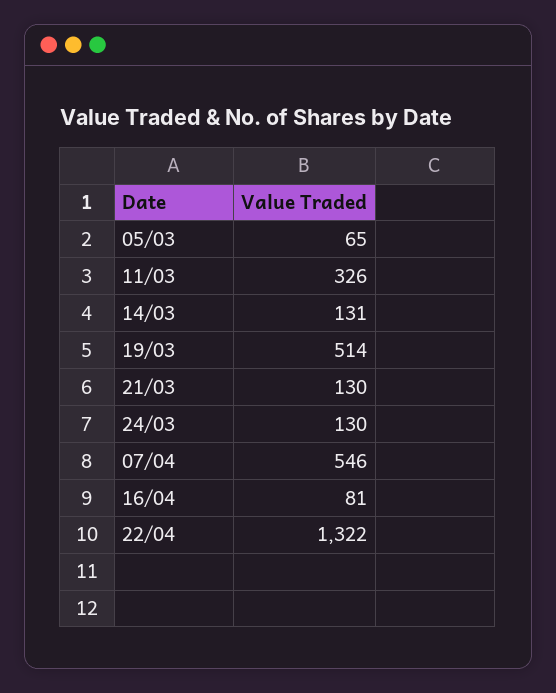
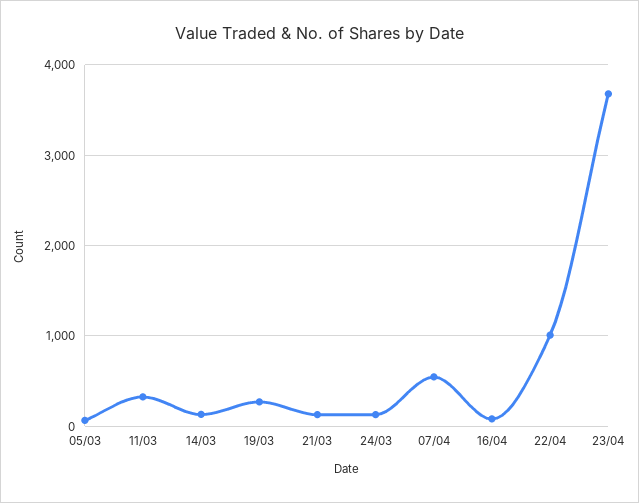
19/03: 514 -> 300
22/04: 1322 -> 1000
23/04: none -> 3700

